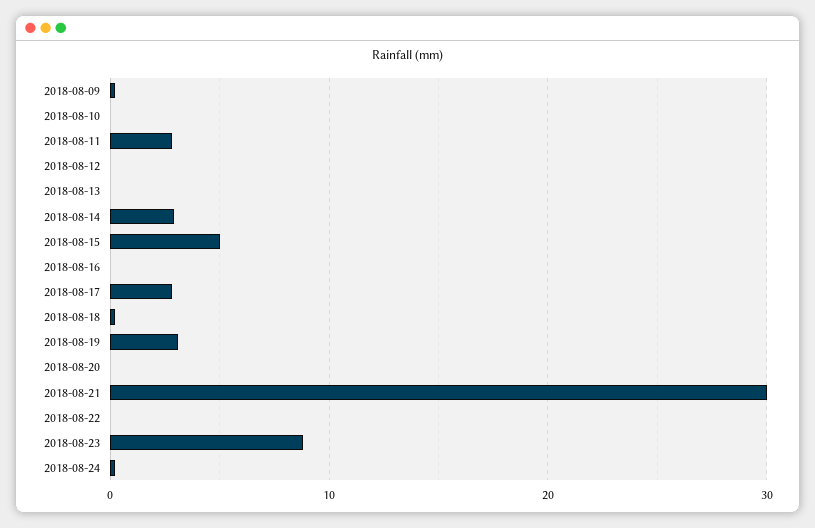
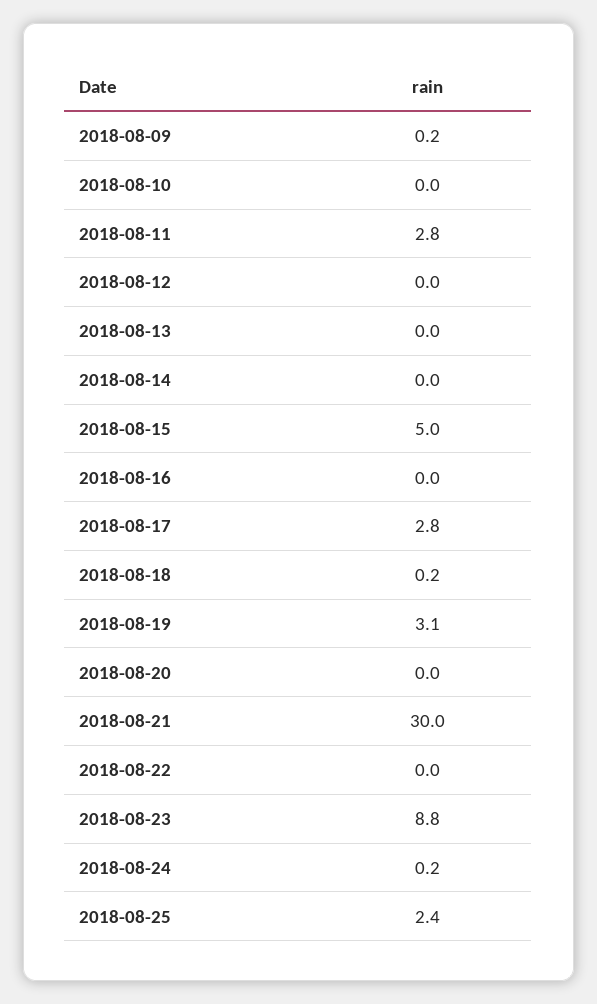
2018-08-14: 3 -> 0
2018-08-25: none -> 2.4

